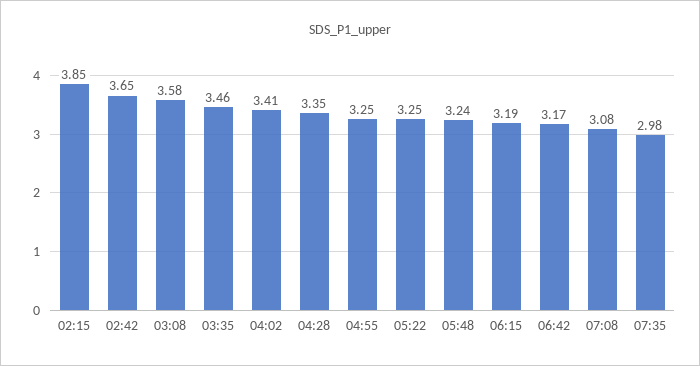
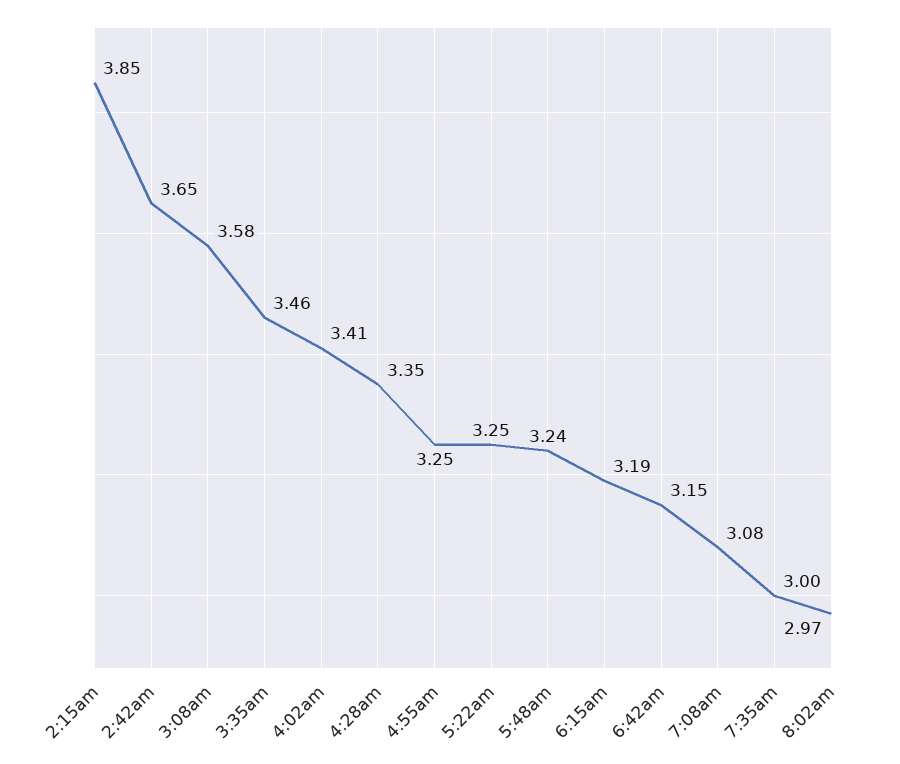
06:42: 3.17 -> 3.15
07:35: 2.98 -> 3
8:02am: none -> 2.97

